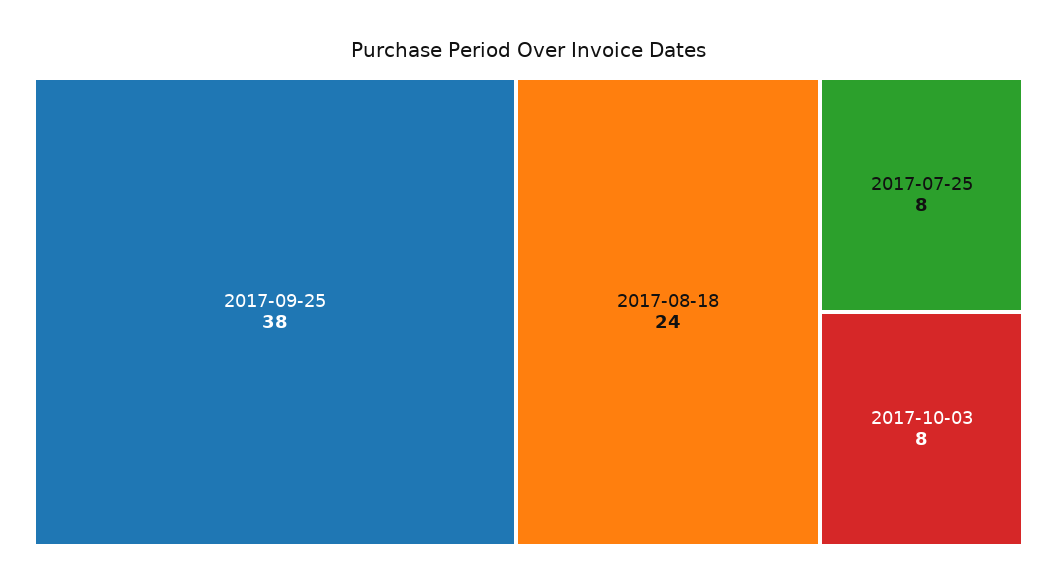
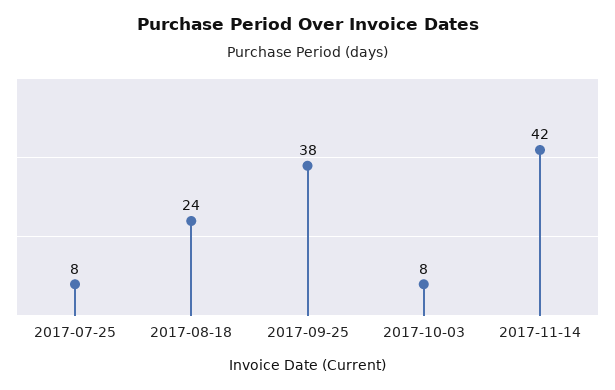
2017-11-14: none -> 42

